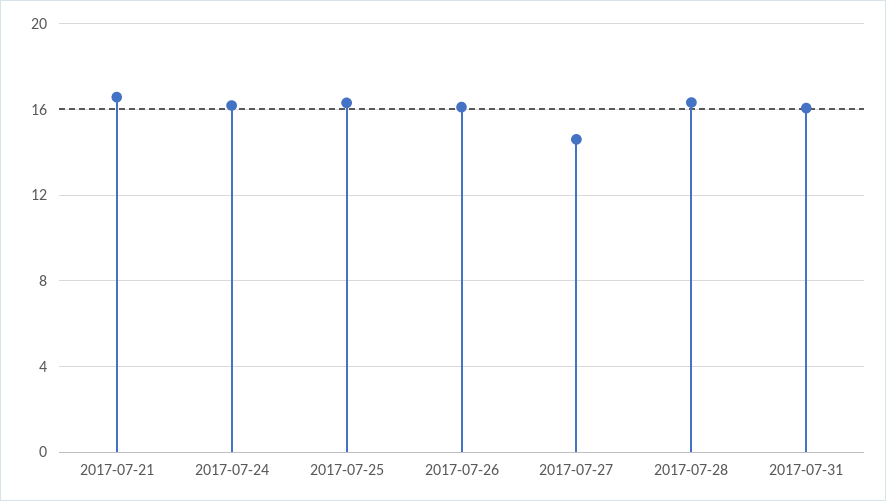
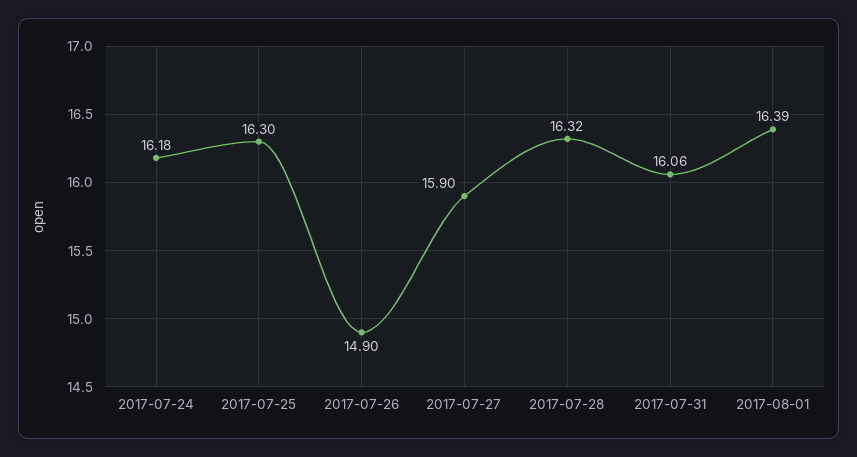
2017-07-21: 16.5 -> none
2017-07-26: 16 -> 14.9
2017-07-27: 14.5 -> 15.9
2017-08-01: none -> 16.39

